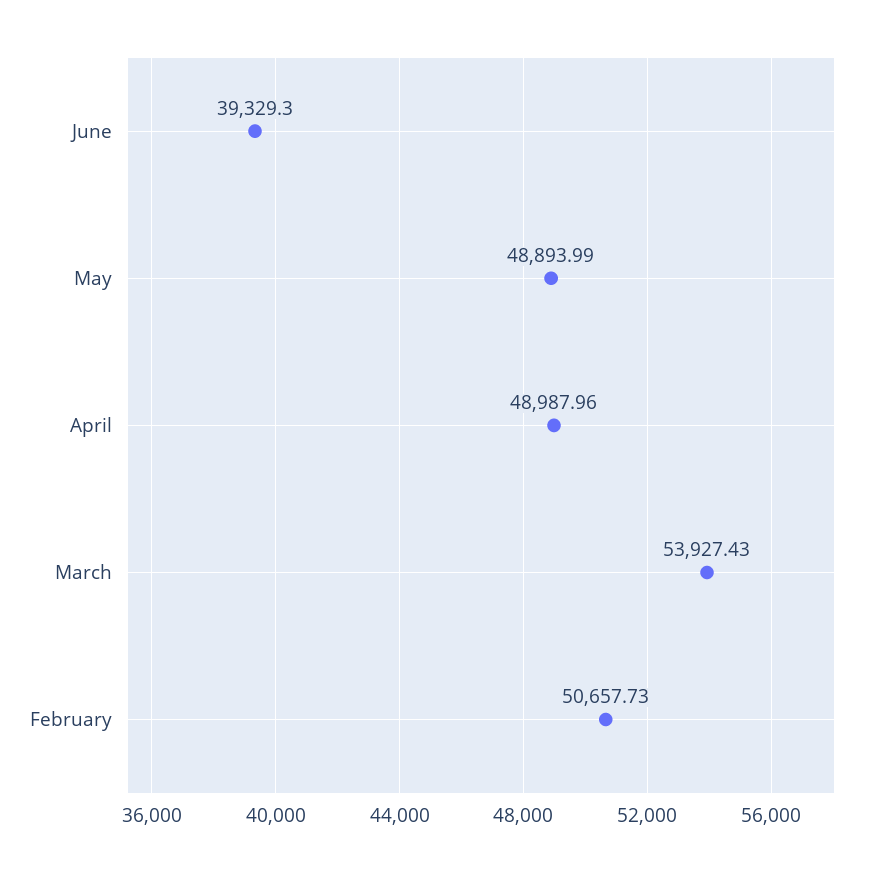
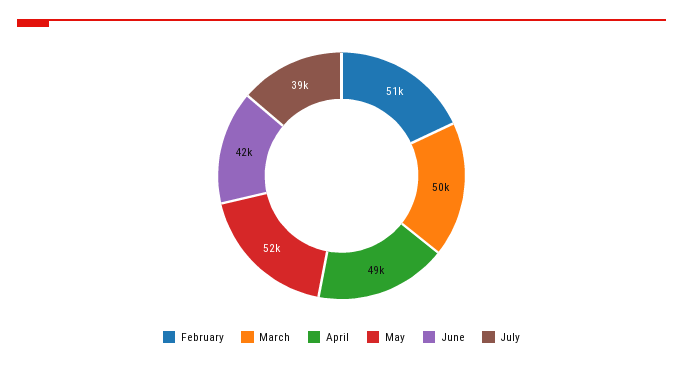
June: 39329.3 -> 42000
May: 48893.99 -> 52000
March: 53927.43 -> 50000
July: none -> 39000

